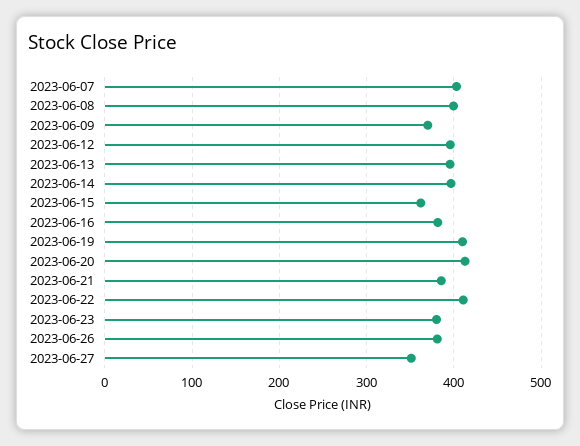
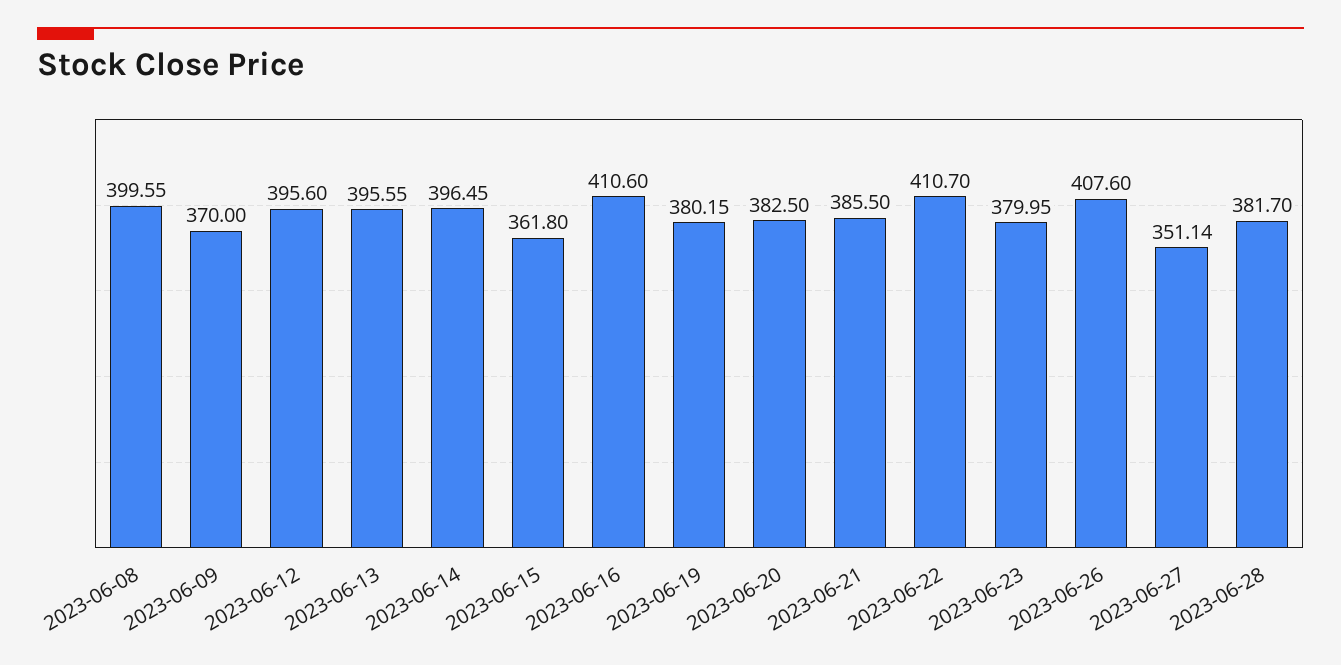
2023-06-07: 400 -> none
2023-06-16: 380 -> 410.6
2023-06-19: 410 -> 380.15
2023-06-20: 410 -> 382.5
2023-06-26: 380 -> 407.6
2023-06-28: none -> 381.7

